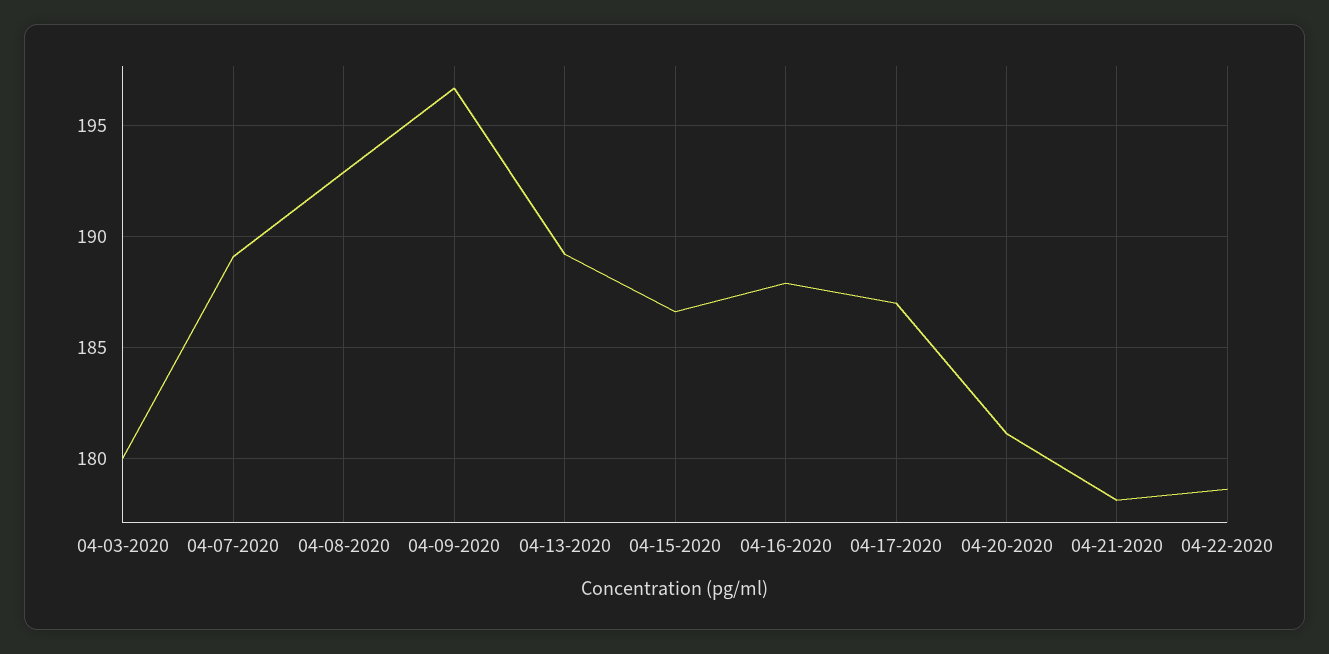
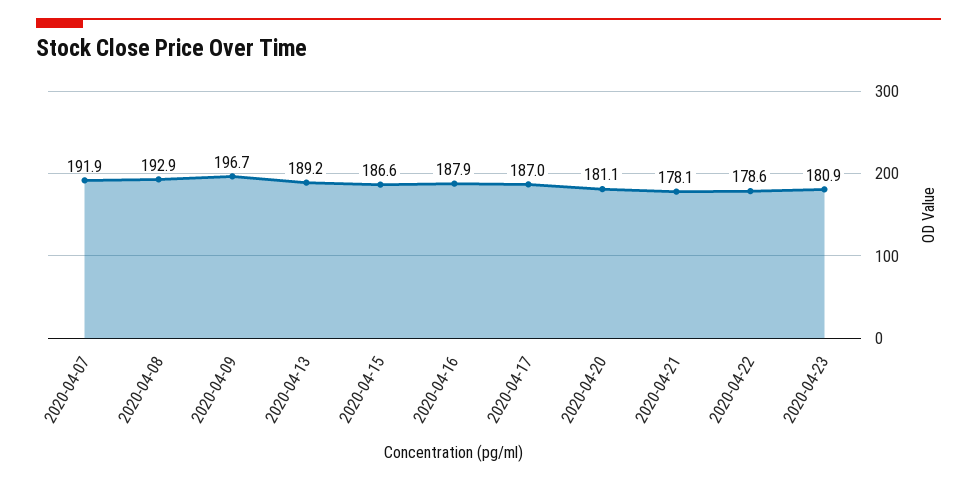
04-03-2020: 180 -> none
04-07-2020: 189 -> 191.9
2020-04-23: none -> 180.9

